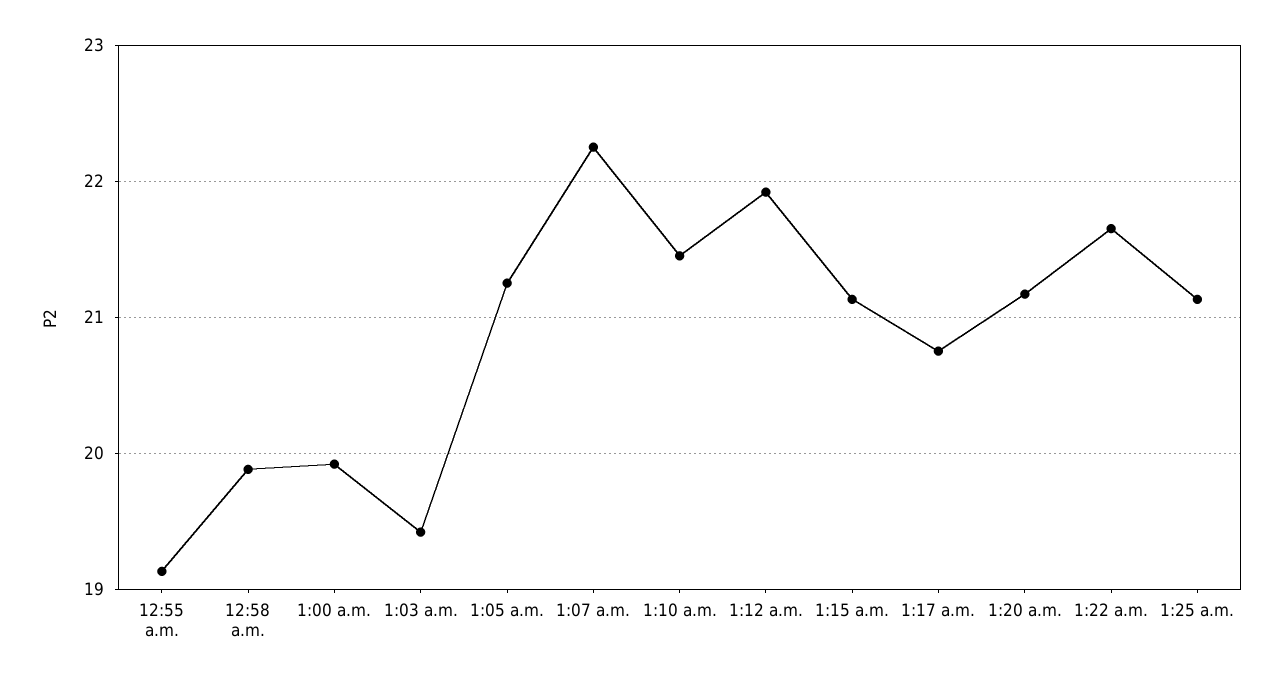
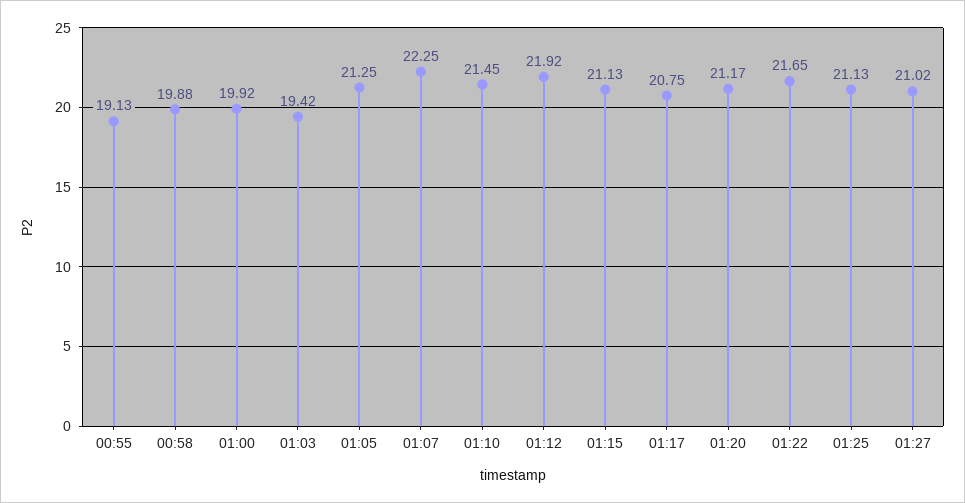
01:27: none -> 21.02

